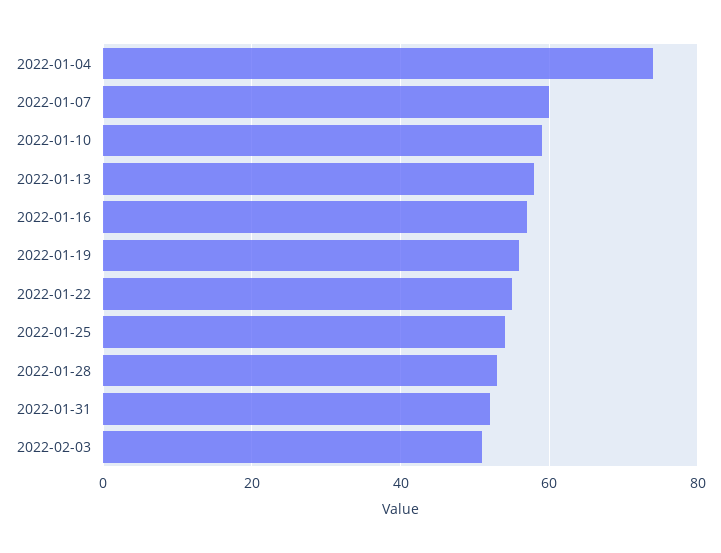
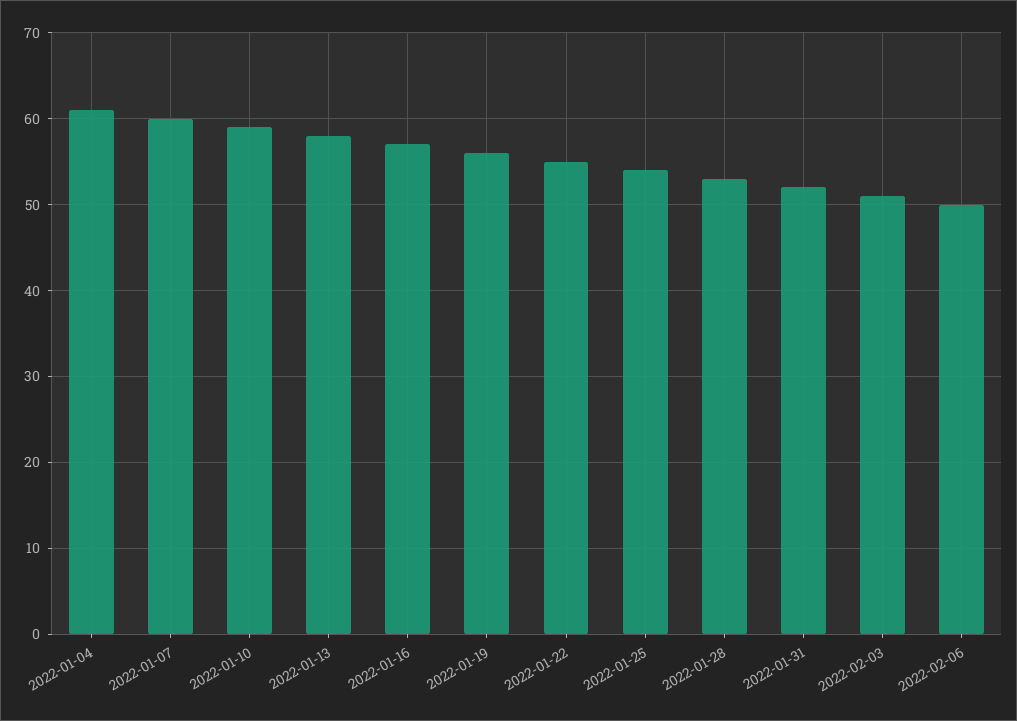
2022-01-04: 75 -> 61
2022-02-06: none -> 50

